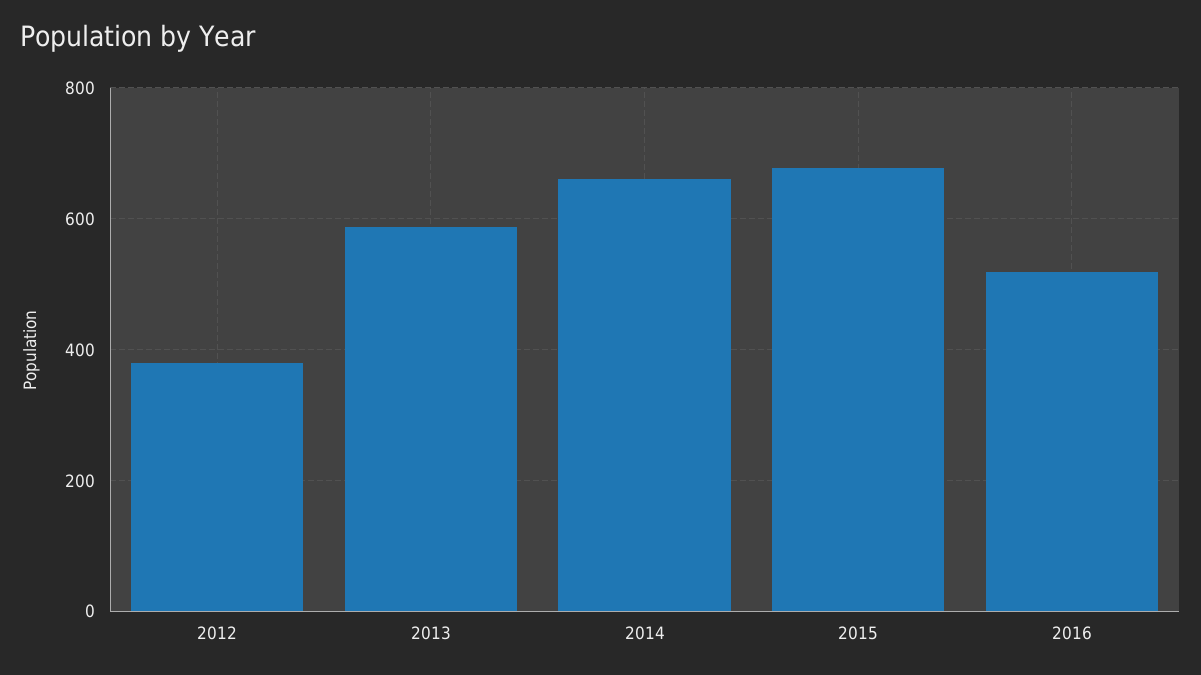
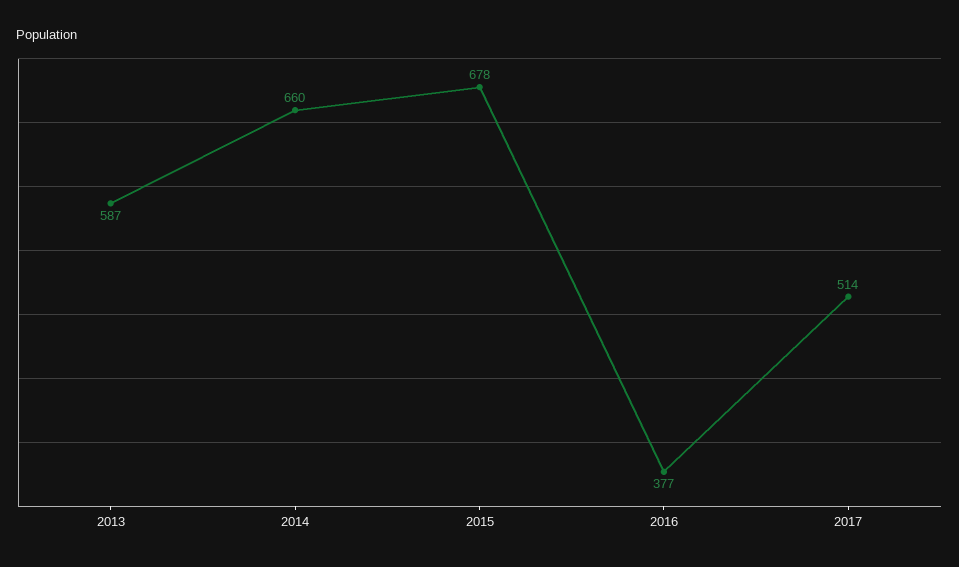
2012: 380 -> none
2016: 520 -> 377
2017: none -> 514

